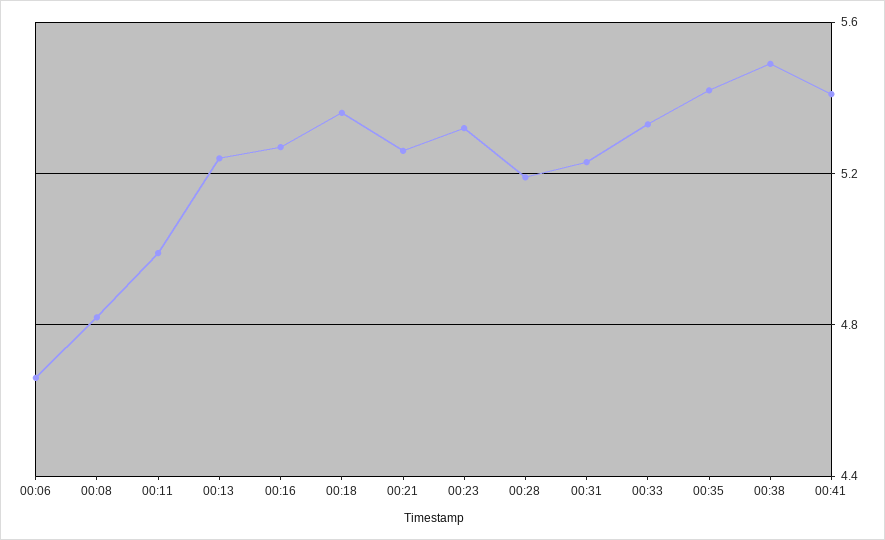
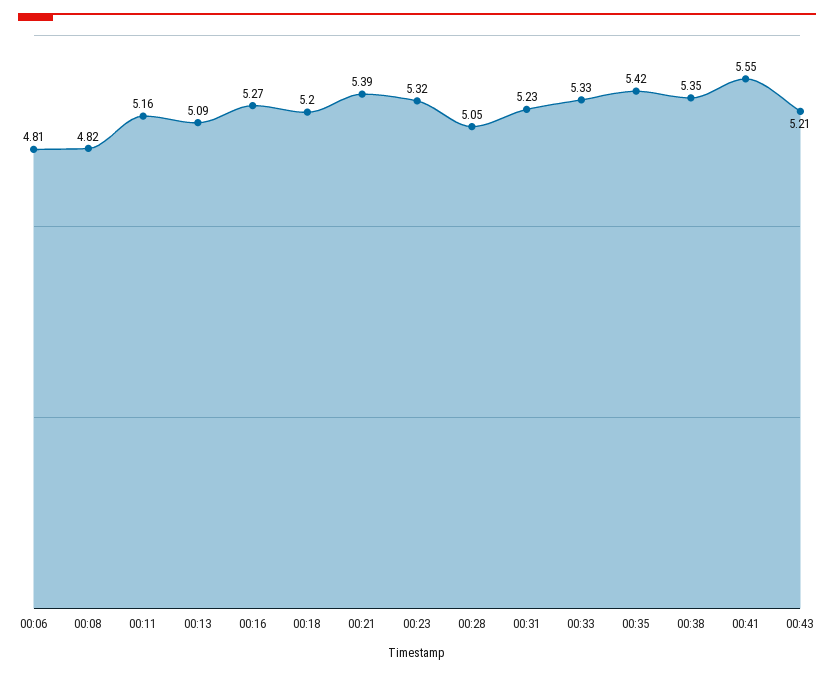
00:06: 4.65 -> 4.81
00:11: 5 -> 5.16
00:13: 5.25 -> 5.09
00:18: 5.35 -> 5.2
00:21: 5.25 -> 5.39
00:28: 5.2 -> 5.05
00:38: 5.5 -> 5.35
00:41: 5.4 -> 5.55
00:43: none -> 5.21

